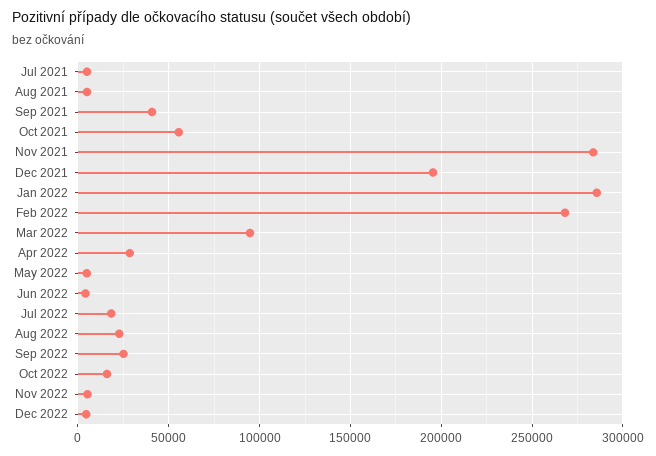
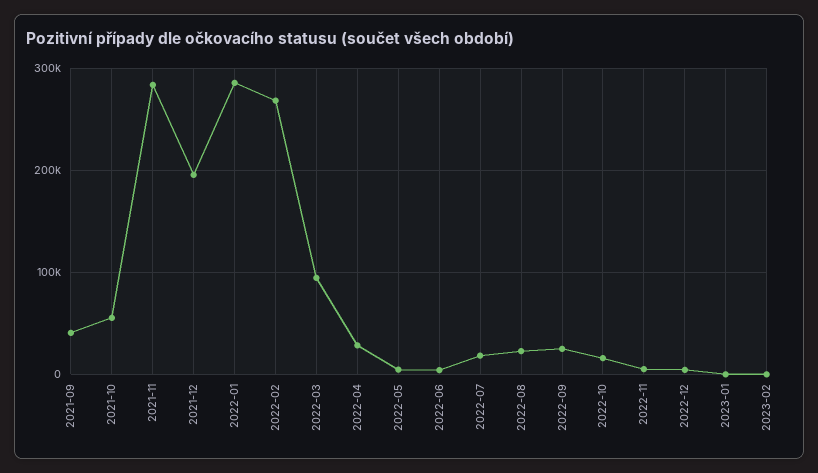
Jul 2021: 5000 -> none
Aug 2021: 5000 -> none
2023-01: none -> 0
2023-02: none -> 0

